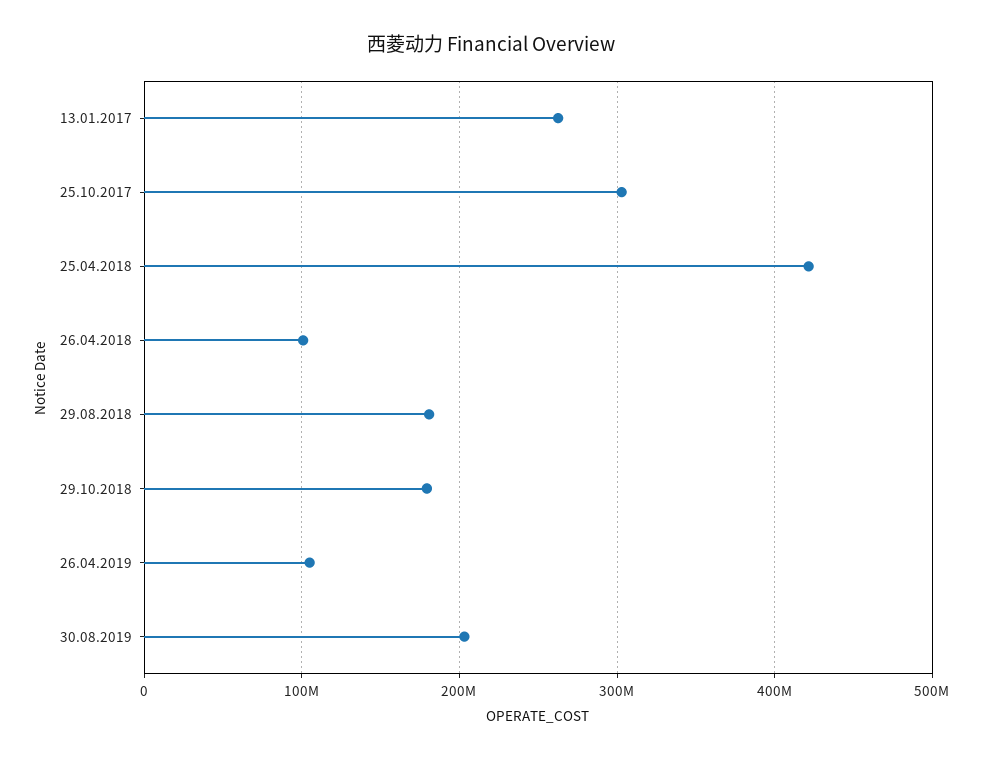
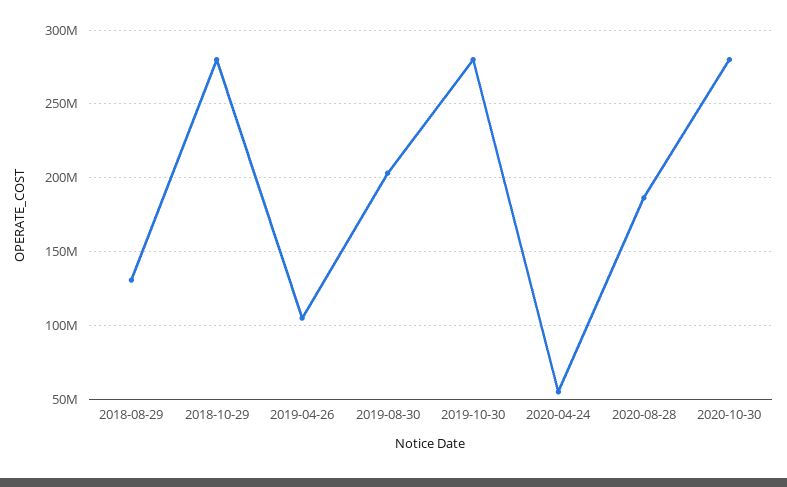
13.01.2017: 260000000 -> none
25.10.2017: 300000000 -> none
25.04.2018: 420000000 -> none
26.04.2018: 100000000 -> none
29.08.2018: 180000000 -> 130000000
29.10.2018: 180000000 -> 280000000
2019-10-30: none -> 280000000
2020-04-24: none -> 55000000
2020-08-28: none -> 185000000
2020-10-30: none -> 280000000

